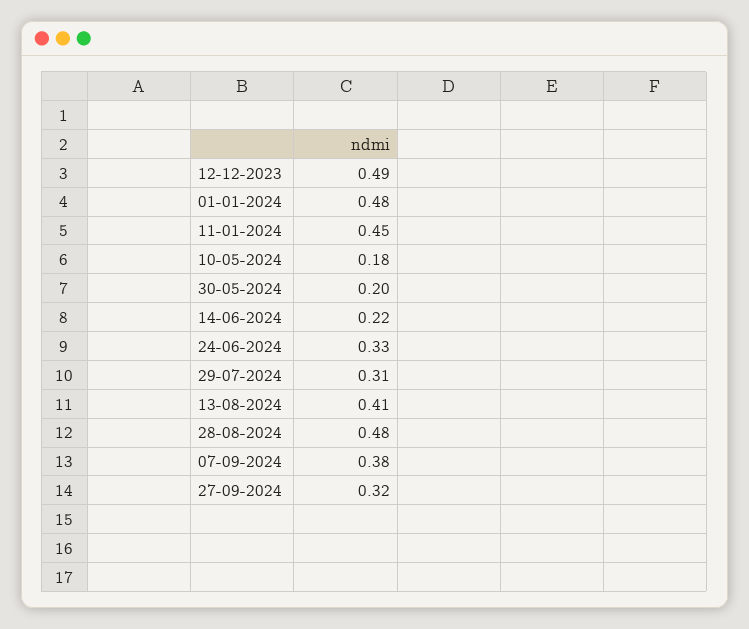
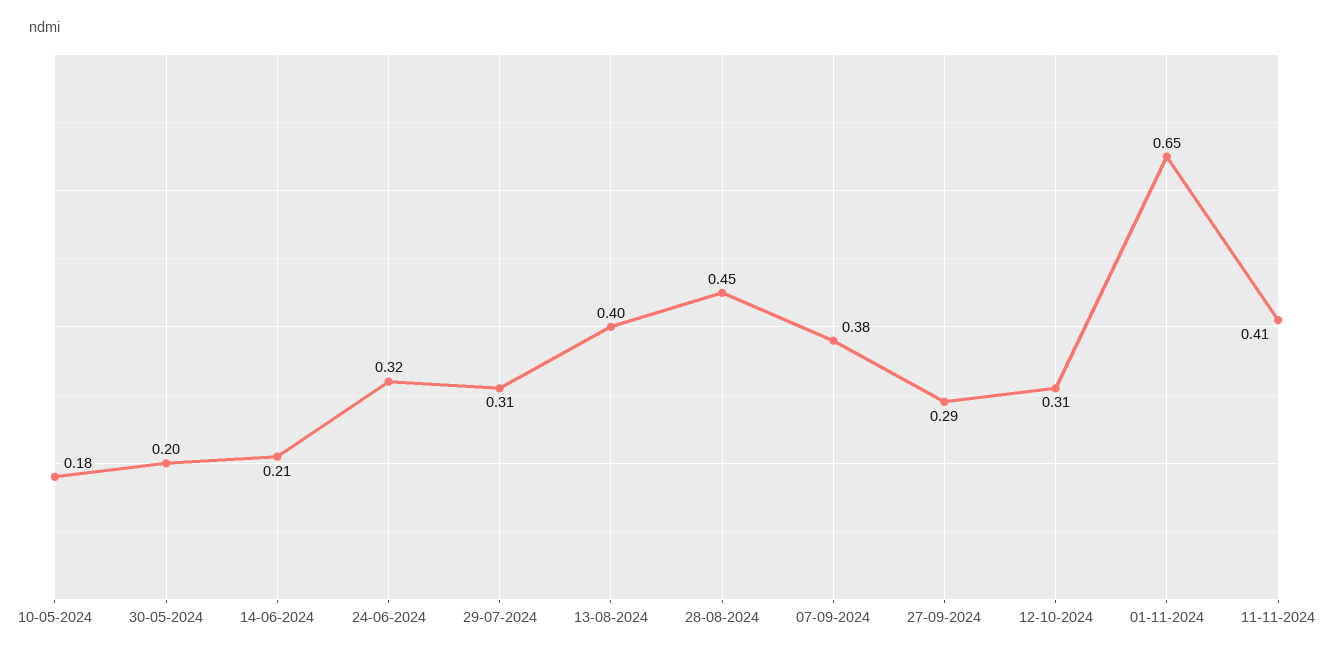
12-12-2023: 0.49 -> none
01-01-2024: 0.48 -> none
11-01-2024: 0.45 -> none
14-06-2024: 0.22 -> 0.21
24-06-2024: 0.33 -> 0.32
13-08-2024: 0.41 -> 0.4
28-08-2024: 0.48 -> 0.45
27-09-2024: 0.32 -> 0.29
12-10-2024: none -> 0.31
01-11-2024: none -> 0.65
11-11-2024: none -> 0.41

